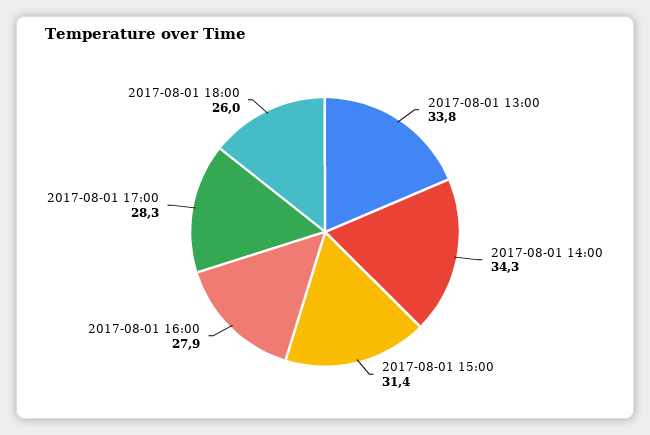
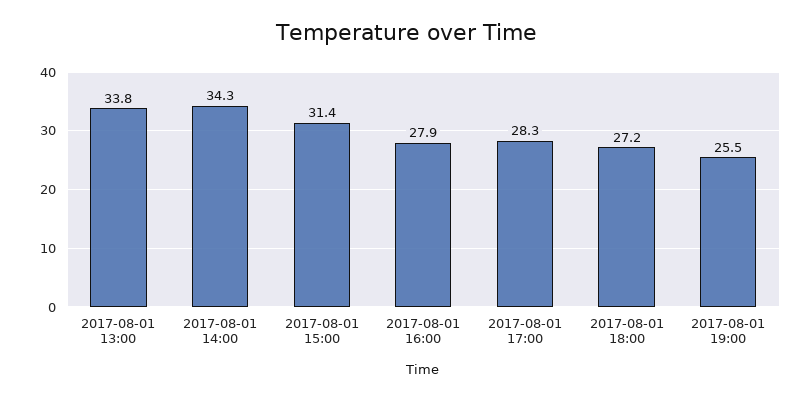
2017-08-01 18:00: 26 -> 27.2
2017-08-01 19:00: none -> 25.5

